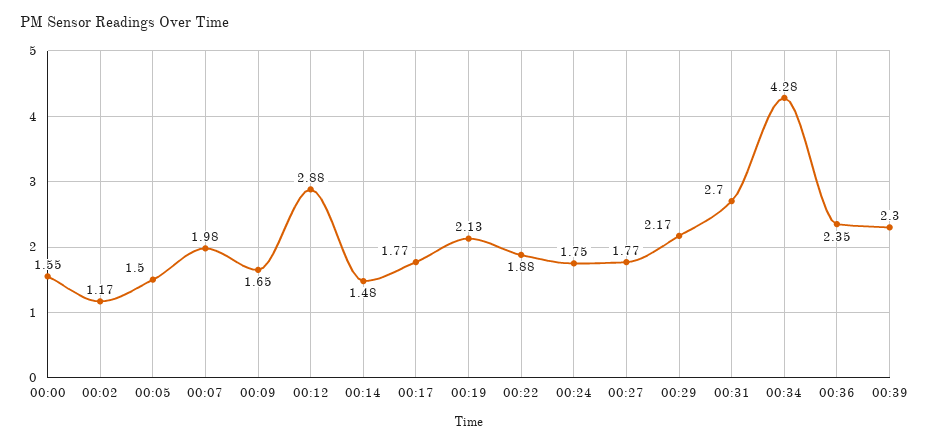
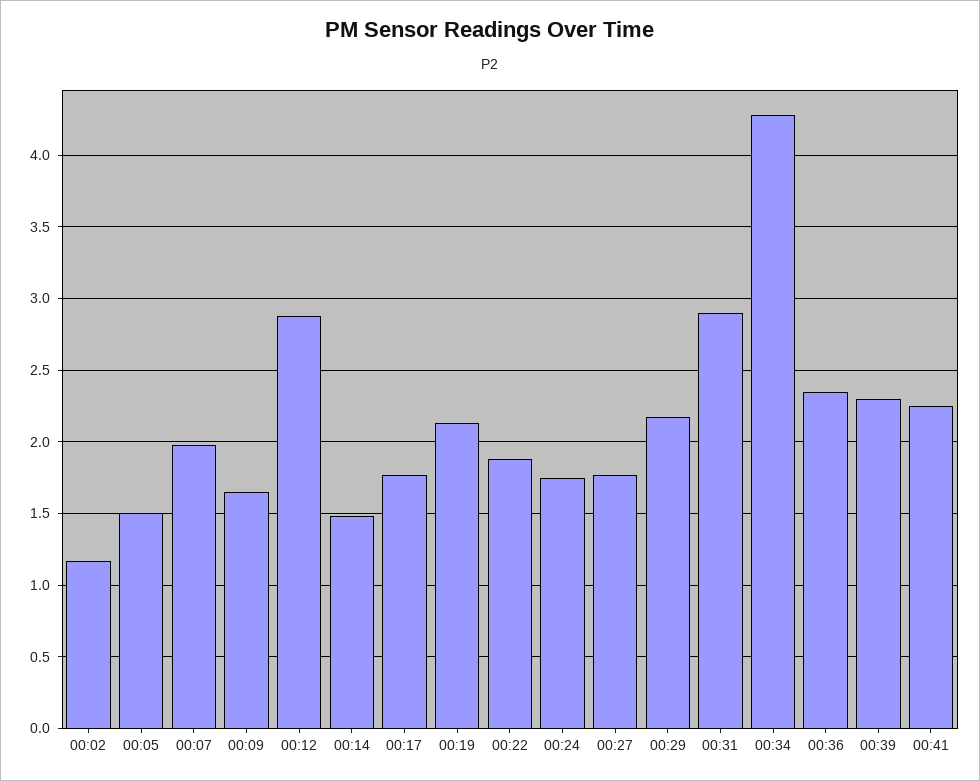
00:00: 1.55 -> none
00:31: 2.7 -> 2.9
00:41: none -> 2.25

